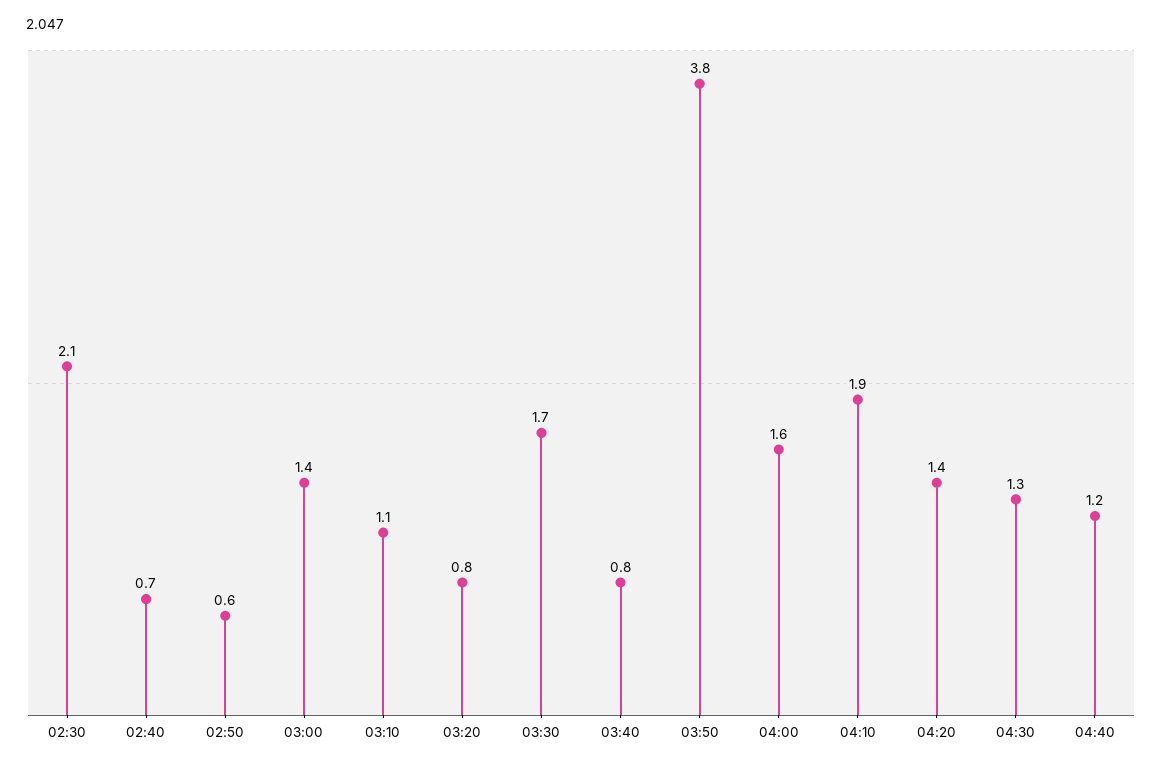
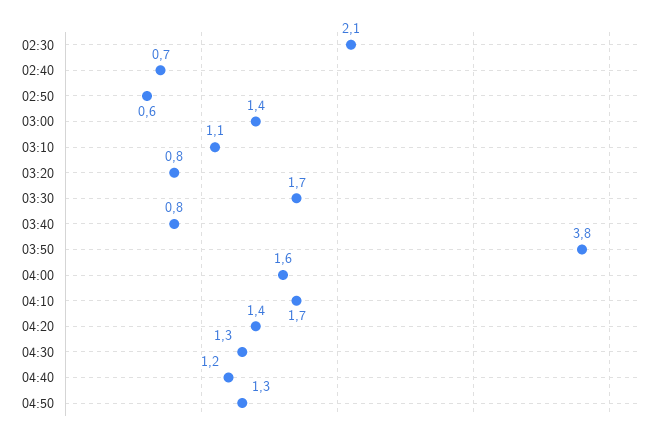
04:10: 1.9 -> 1.7
04:50: none -> 1.3

